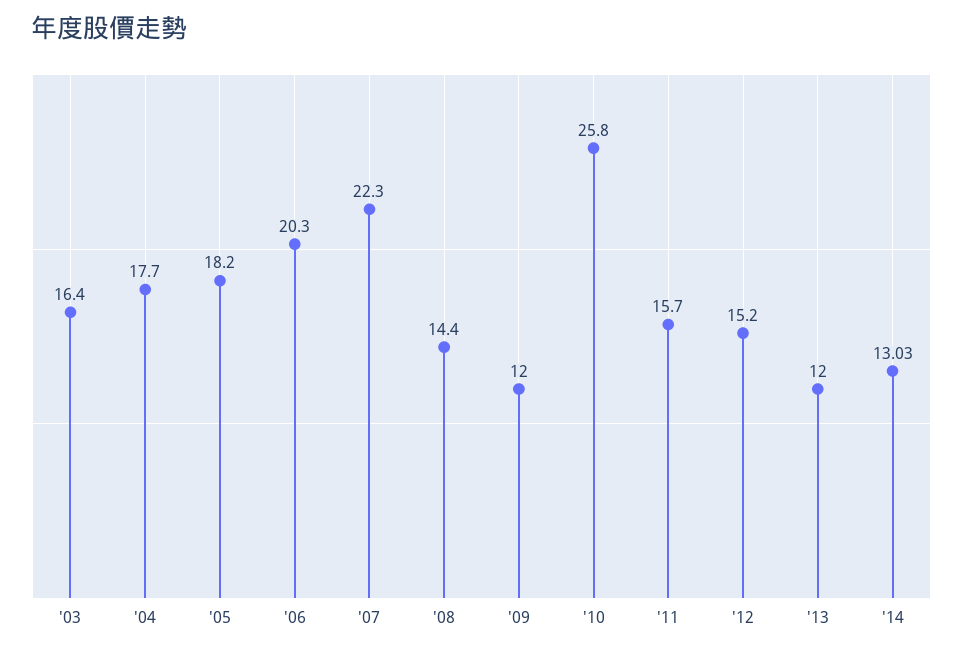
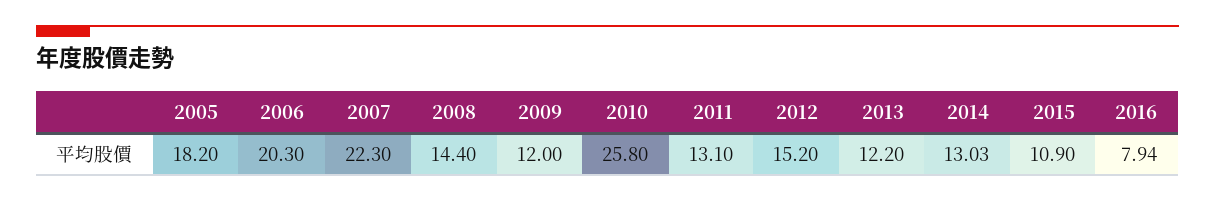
'03: 16.4 -> none
'04: 17.7 -> none
'11: 15.7 -> 13.1
'13: 12 -> 12.2
2015: none -> 10.9
2016: none -> 7.94

